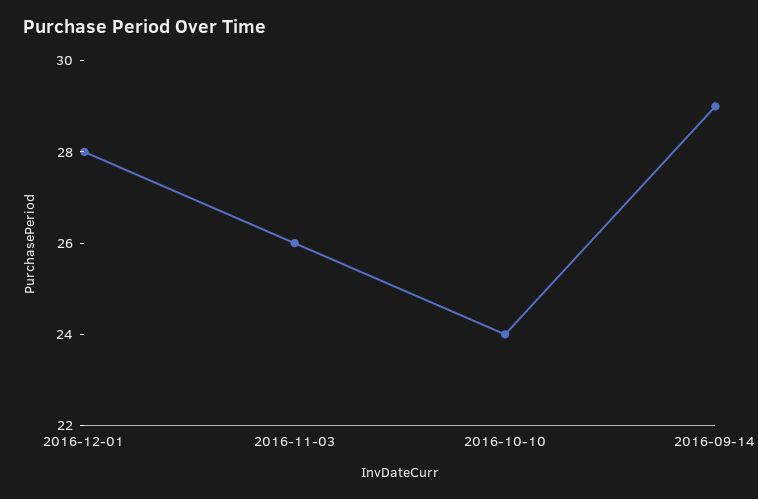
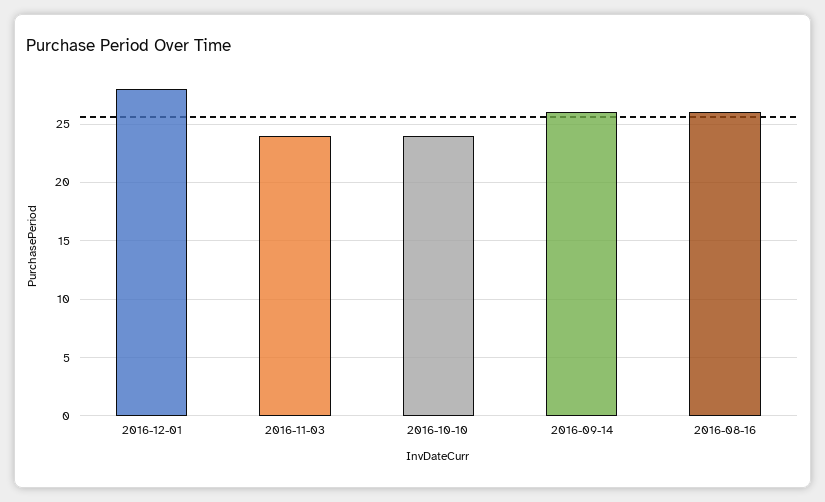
2016-11-03: 26 -> 24
2016-09-14: 29 -> 26
2016-08-16: none -> 26

